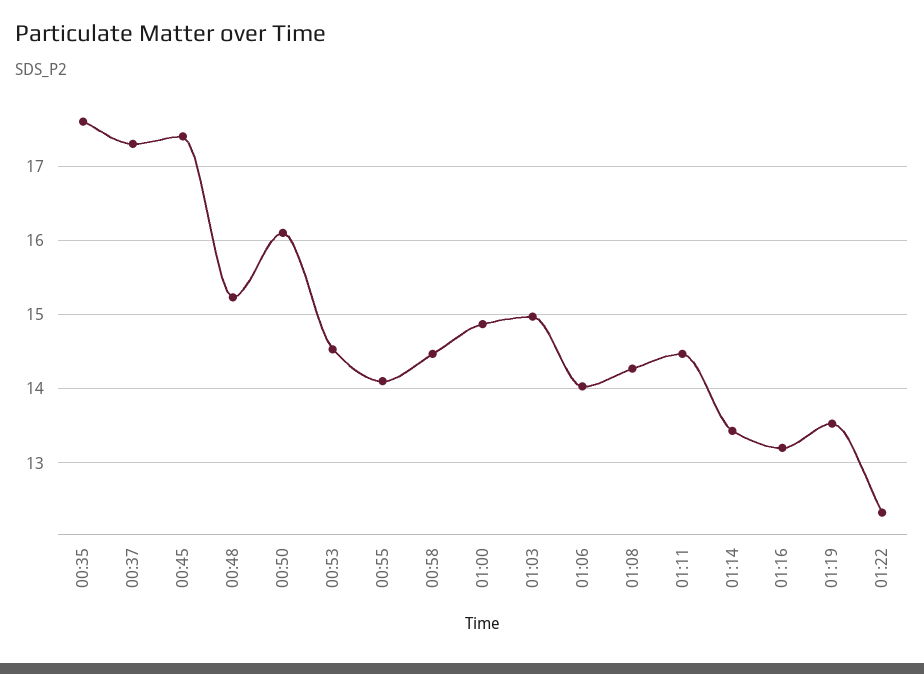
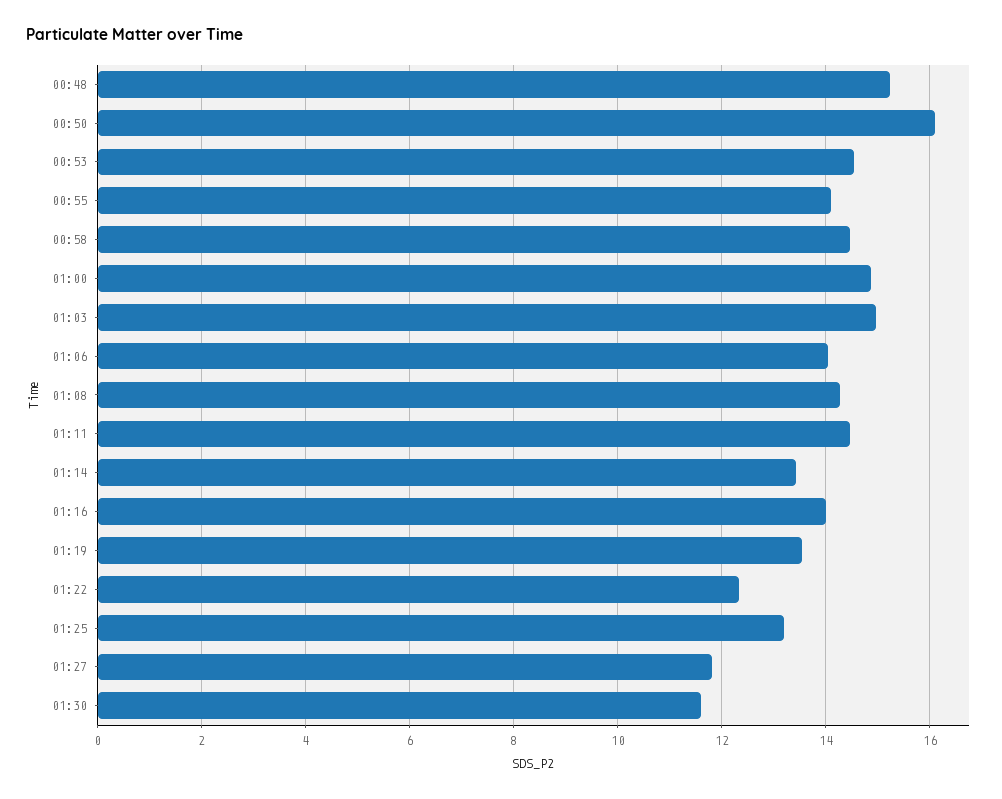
00:35: 17.6 -> none
00:37: 17.3 -> none
00:45: 17.4 -> none
01:16: 13.2 -> 14
01:25: none -> 13.2
01:27: none -> 11.8
01:30: none -> 11.6

